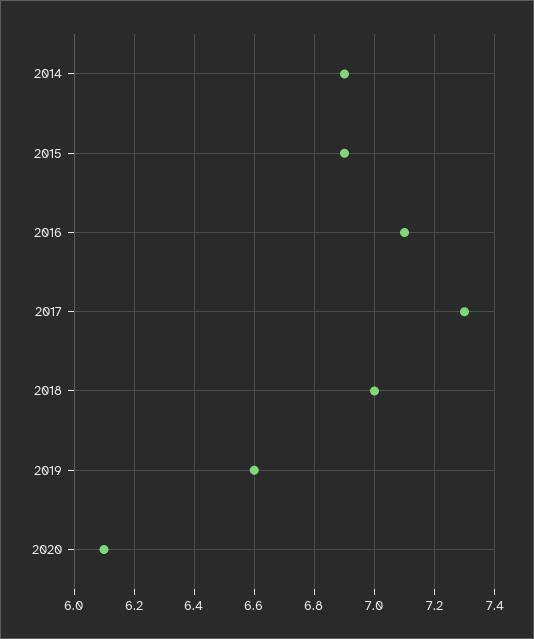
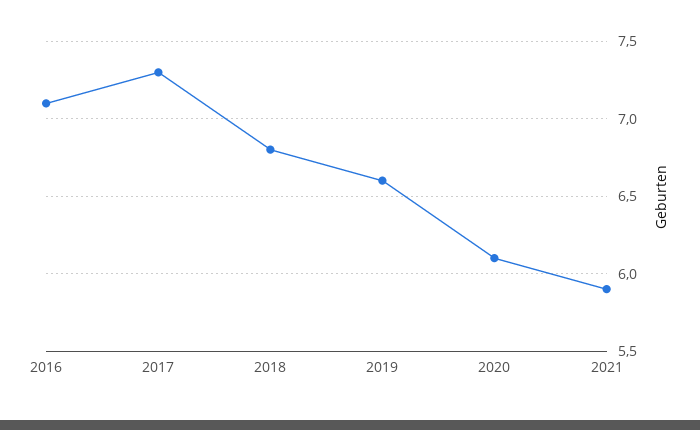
2014: 6.9 -> none
2015: 6.9 -> none
2018: 7 -> 6.8
2021: none -> 5.9

